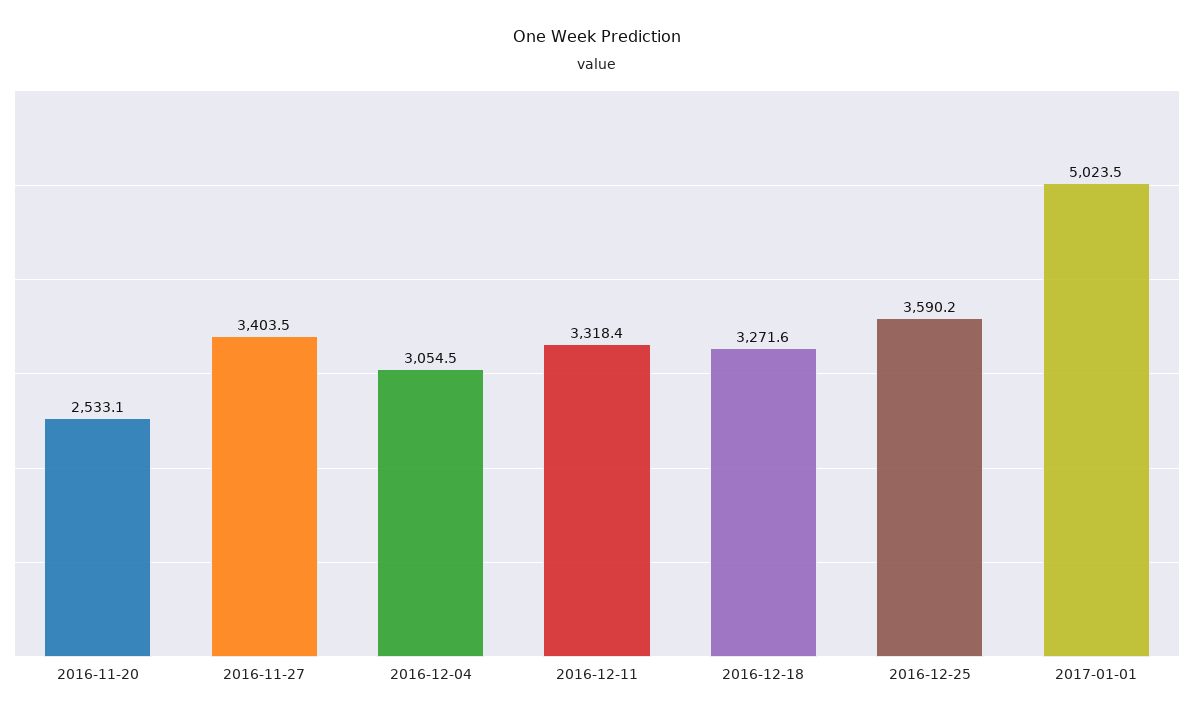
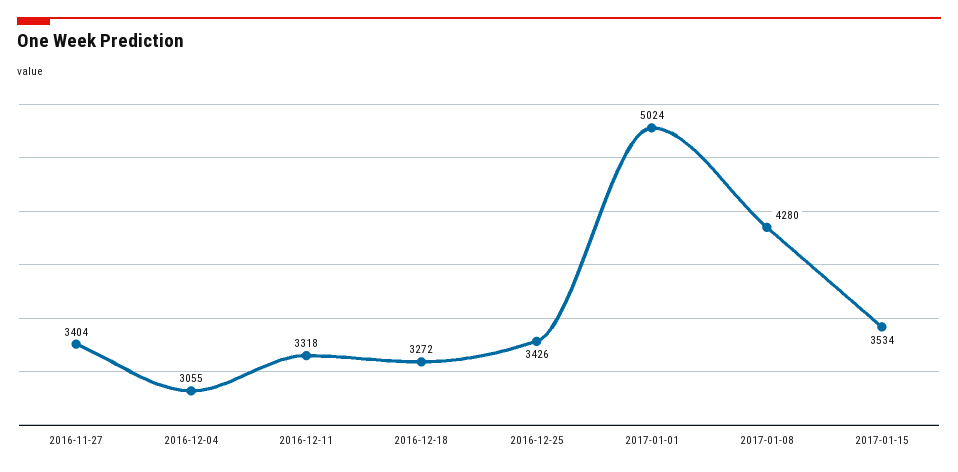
2016-11-20: 2533.1 -> none
2016-12-25: 3590.2 -> 3426
2017-01-08: none -> 4280
2017-01-15: none -> 3534

